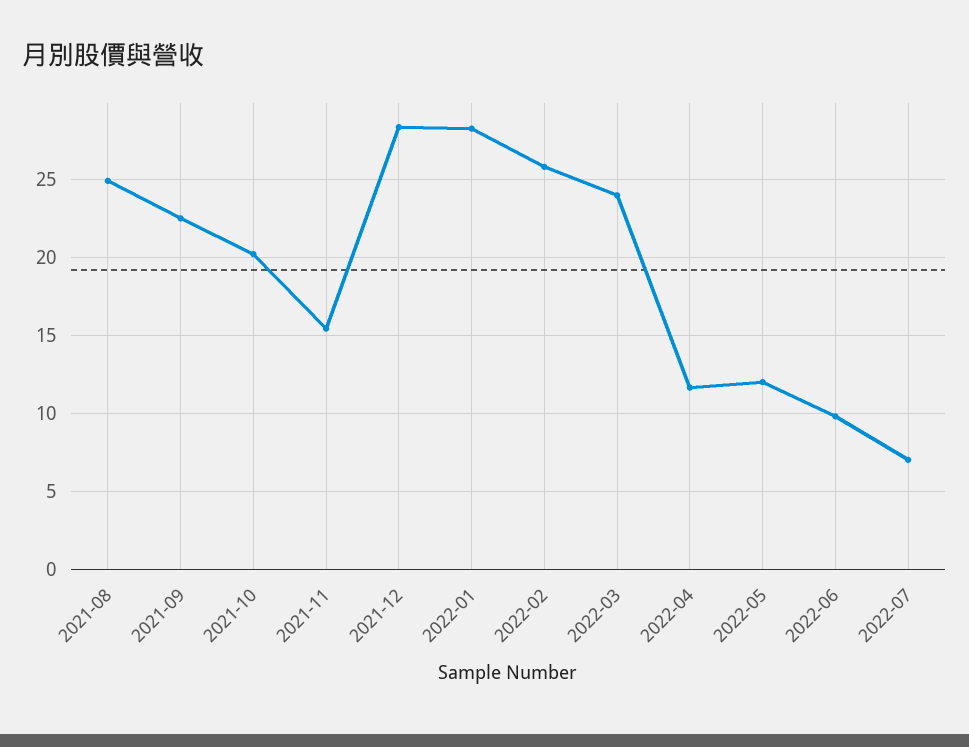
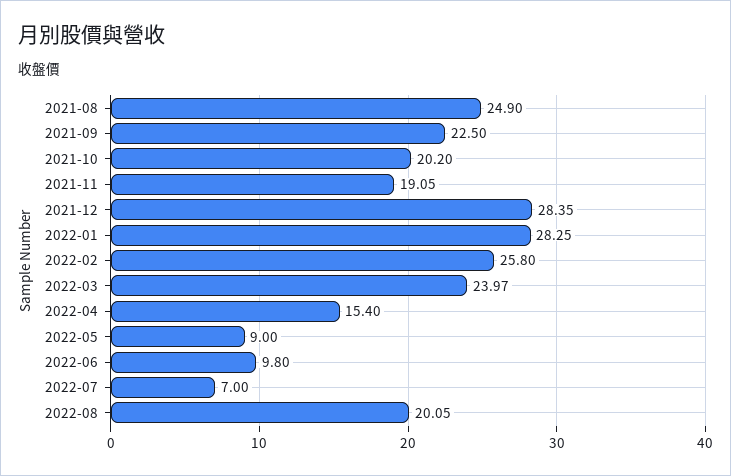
2021-11: 15.5 -> 19.05
2022-04: 11.5 -> 15.4
2022-05: 12 -> 9
2022-08: none -> 20.05

